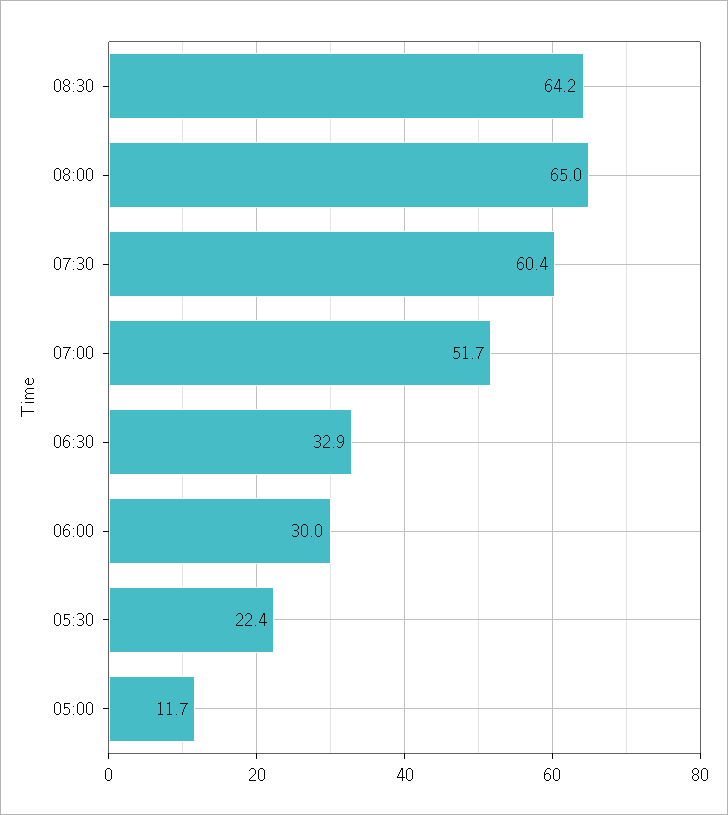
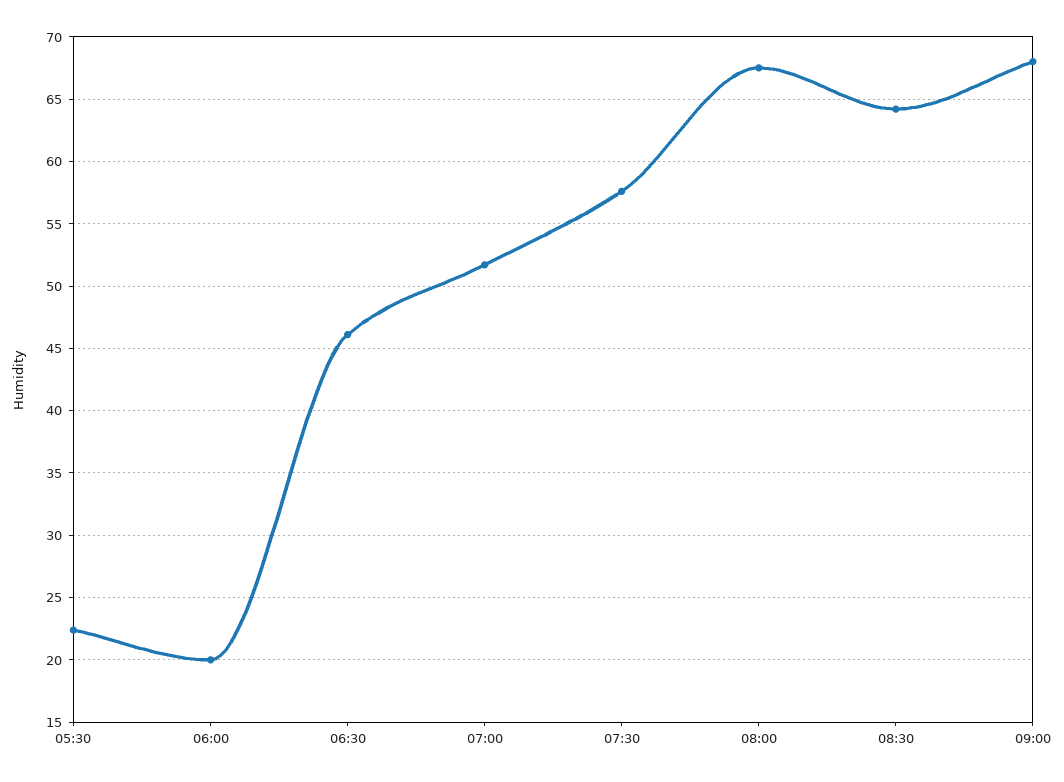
08:00: 65 -> 67.5
07:30: 60.4 -> 57.5
06:30: 32.9 -> 46
06:00: 30 -> 20
05:00: 11.7 -> none
09:00: none -> 68

